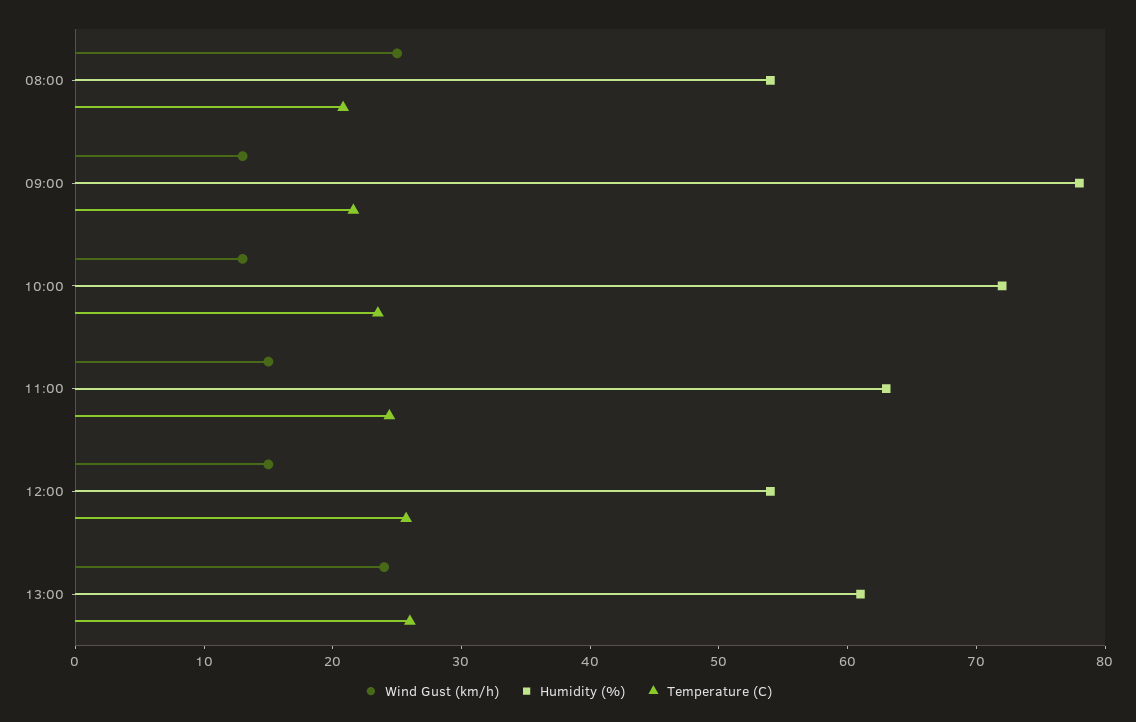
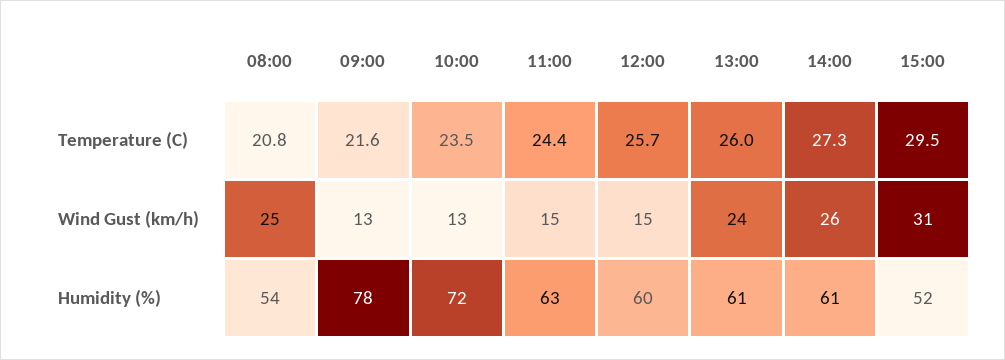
Humidity (%), 12:00: 54 -> 60
Temperature (C), 14:00: none -> 27.3
Temperature (C), 15:00: none -> 29.5
Wind Gust (km/h), 14:00: none -> 26
Wind Gust (km/h), 15:00: none -> 31
Humidity (%), 14:00: none -> 61
Humidity (%), 15:00: none -> 52

